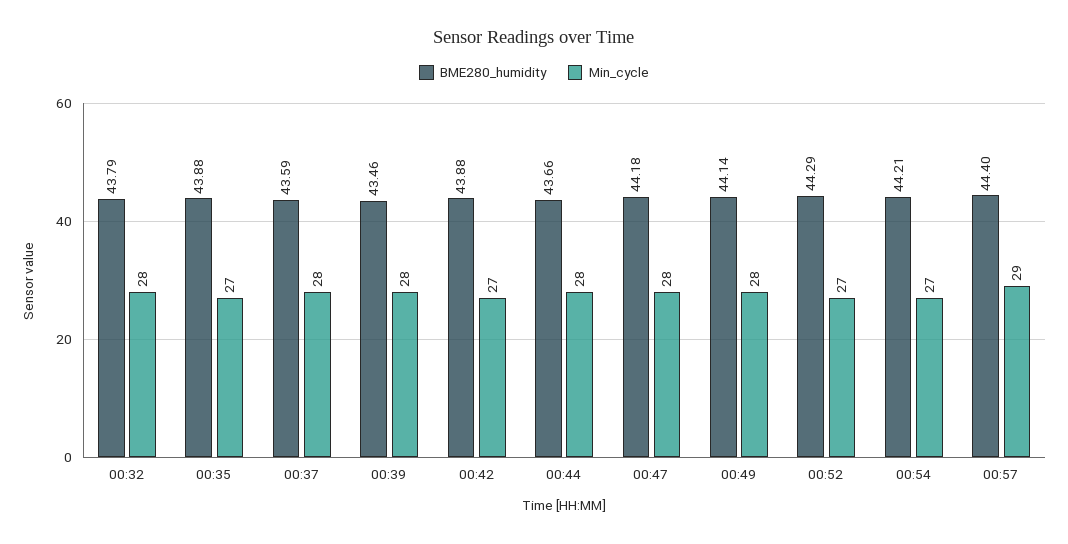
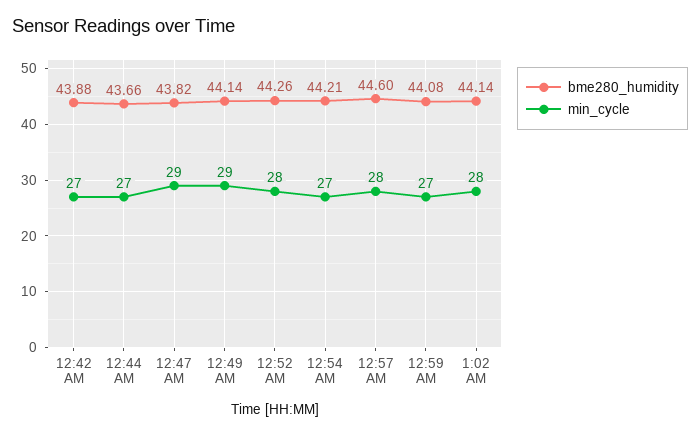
BME280_humidity, 00:32: 43.79 -> none
Min_cycle, 00:32: 28 -> none
BME280_humidity, 00:35: 43.88 -> none
Min_cycle, 00:35: 27 -> none
BME280_humidity, 00:37: 43.59 -> none
Min_cycle, 00:37: 28 -> none
BME280_humidity, 00:39: 43.46 -> none
Min_cycle, 00:39: 28 -> none
Min_cycle, 00:44: 28 -> 27
BME280_humidity, 00:47: 44.18 -> 43.82
Min_cycle, 00:47: 28 -> 29
Min_cycle, 00:49: 28 -> 29
BME280_humidity, 00:52: 44.29 -> 44.26
Min_cycle, 00:52: 27 -> 28
BME280_humidity, 00:57: 44.4 -> 44.6
Min_cycle, 00:57: 29 -> 28
BME280_humidity, 12:59 AM: none -> 44.08
Min_cycle, 12:59 AM: none -> 27
BME280_humidity, 1:02 AM: none -> 44.14
Min_cycle, 1:02 AM: none -> 28

